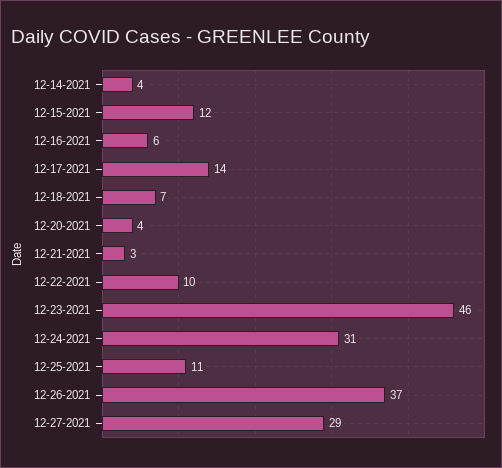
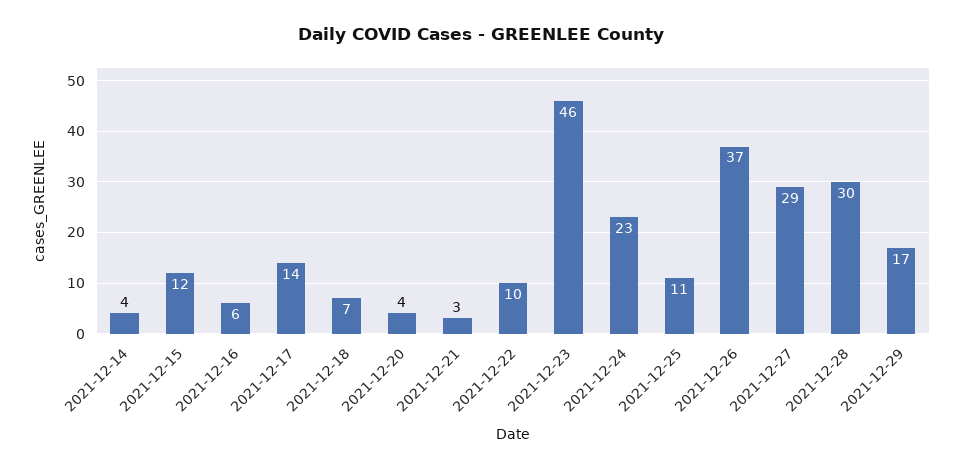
12-24-2021: 31 -> 23
2021-12-28: none -> 30
2021-12-29: none -> 17

